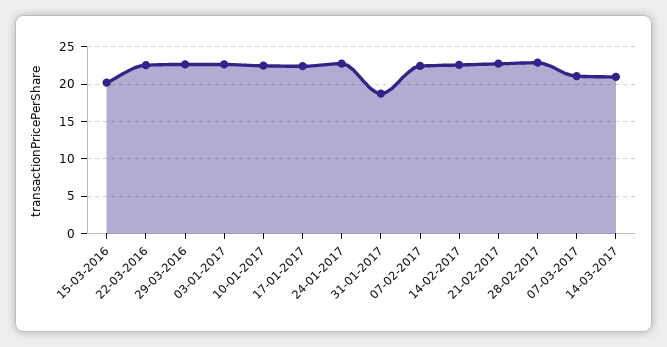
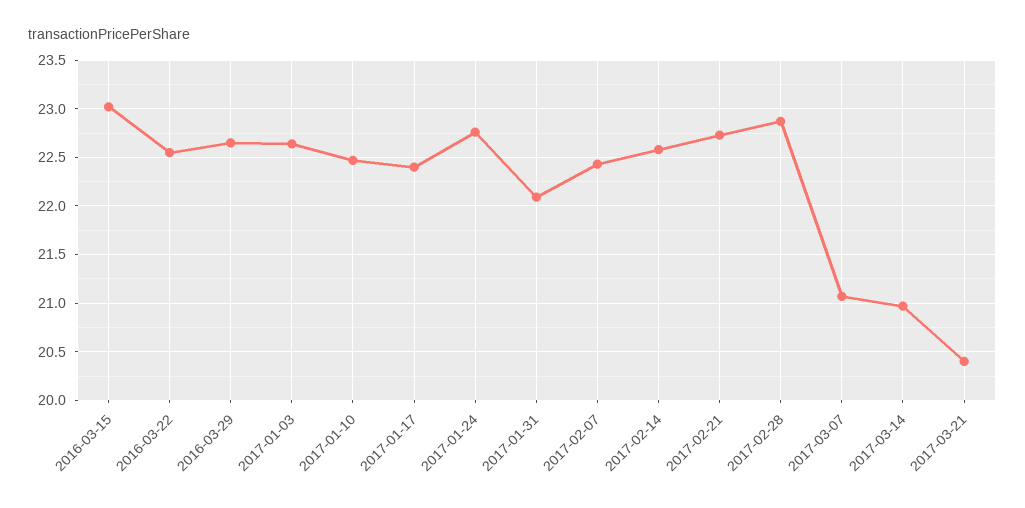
15-03-2016: 20 -> 23
31-01-2017: 19 -> 22.1
2017-03-21: none -> 20.4

